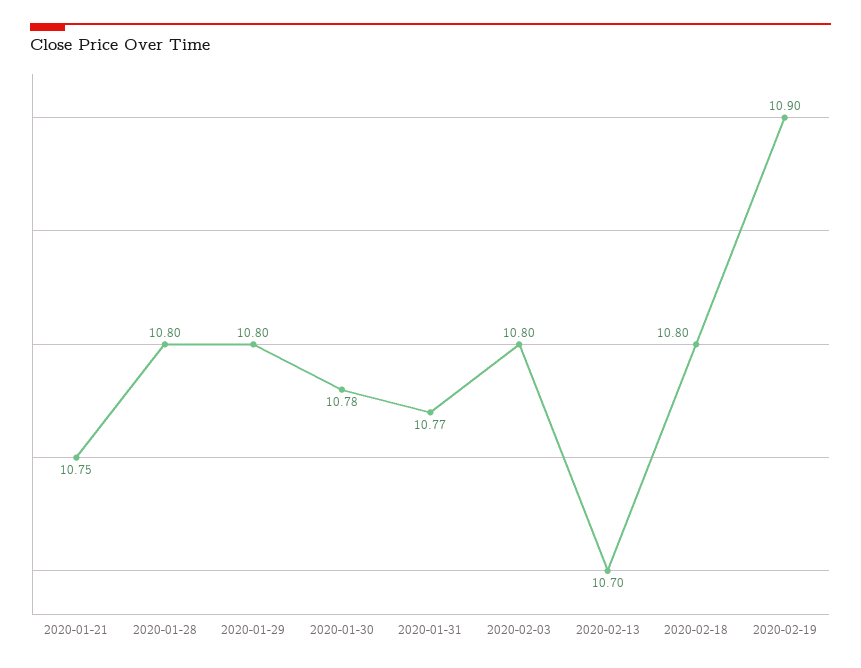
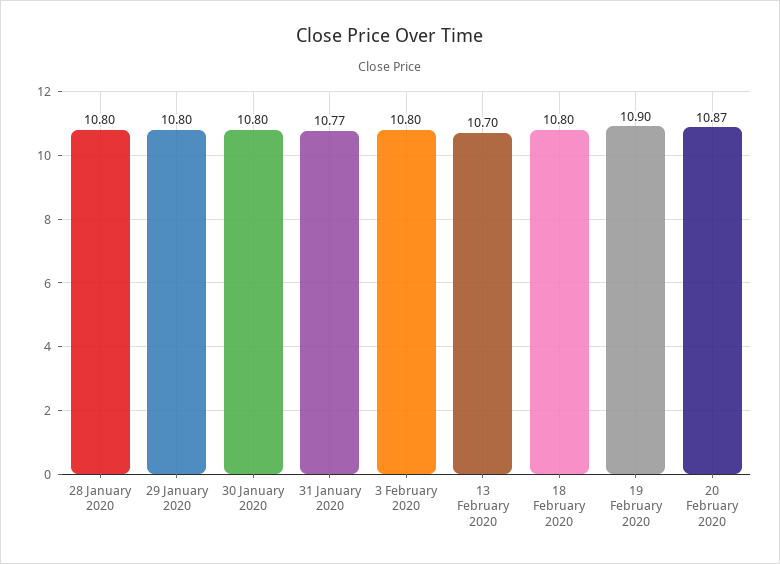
2020-01-21: 10.75 -> none
2020-01-30: 10.78 -> 10.8
20 February 2020: none -> 10.87

